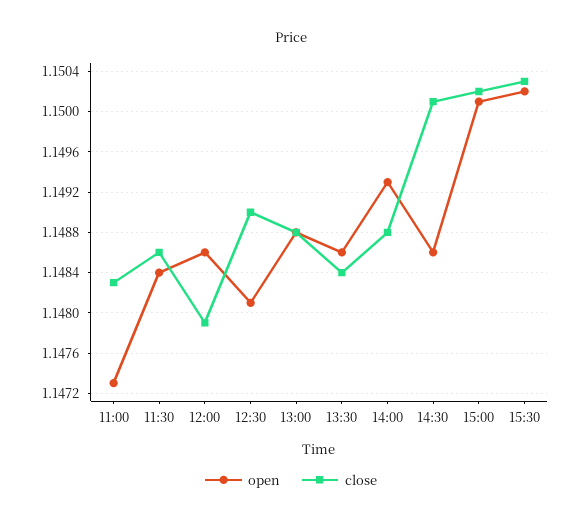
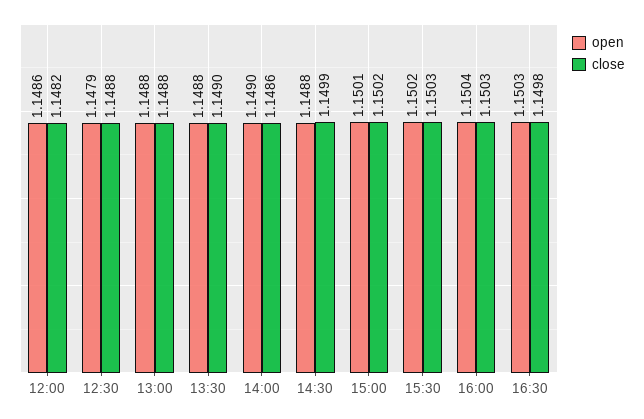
open, 11:00: 1.1473 -> none
close, 11:00: 1.1483 -> none
open, 11:30: 1.1484 -> none
close, 11:30: 1.1486 -> none
close, 12:00: 1.1479 -> 1.1482
open, 12:30: 1.1481 -> 1.1479
close, 12:30: 1.149 -> 1.1488
open, 13:30: 1.1486 -> 1.1488
close, 13:30: 1.1484 -> 1.149
open, 14:00: 1.1493 -> 1.149
close, 14:00: 1.1488 -> 1.1486
open, 14:30: 1.1486 -> 1.1488
close, 14:30: 1.1501 -> 1.1499
open, 16:00: none -> 1.1504
close, 16:00: none -> 1.1503
open, 16:30: none -> 1.1503
close, 16:30: none -> 1.1498

